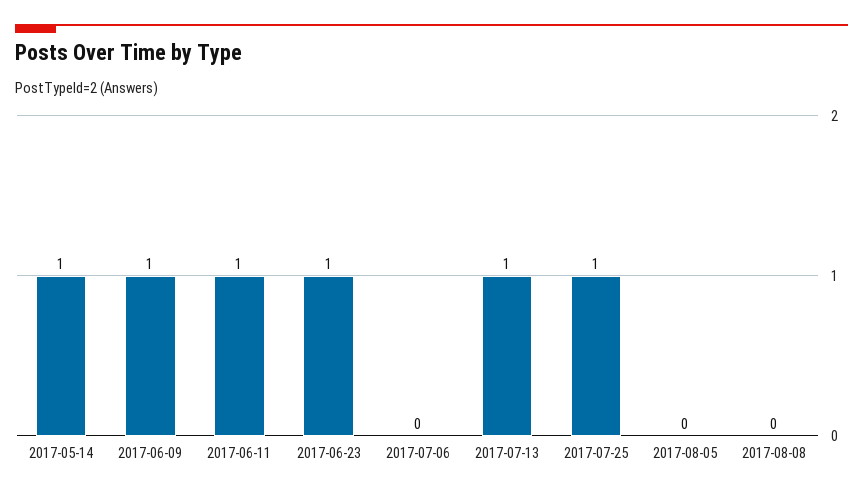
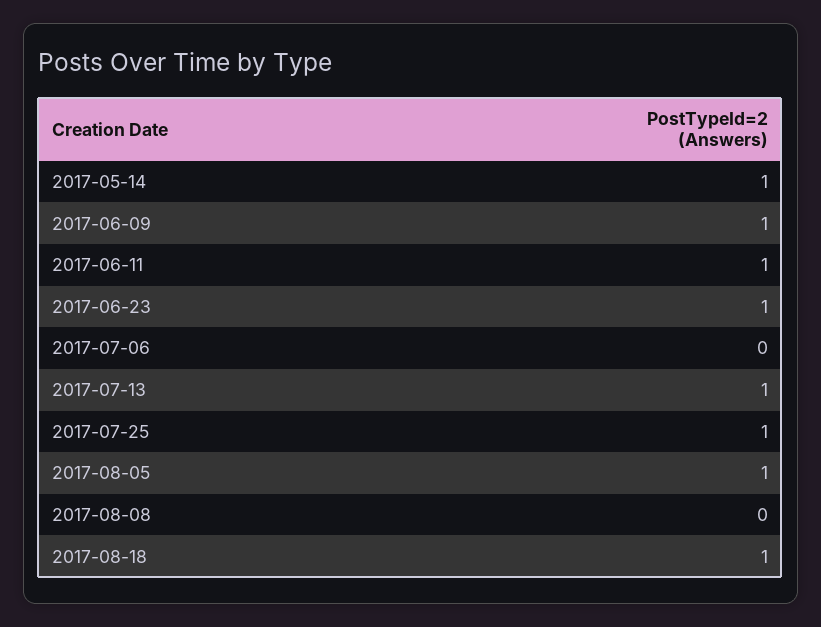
2017-08-05: 0 -> 1
2017-08-18: none -> 1

